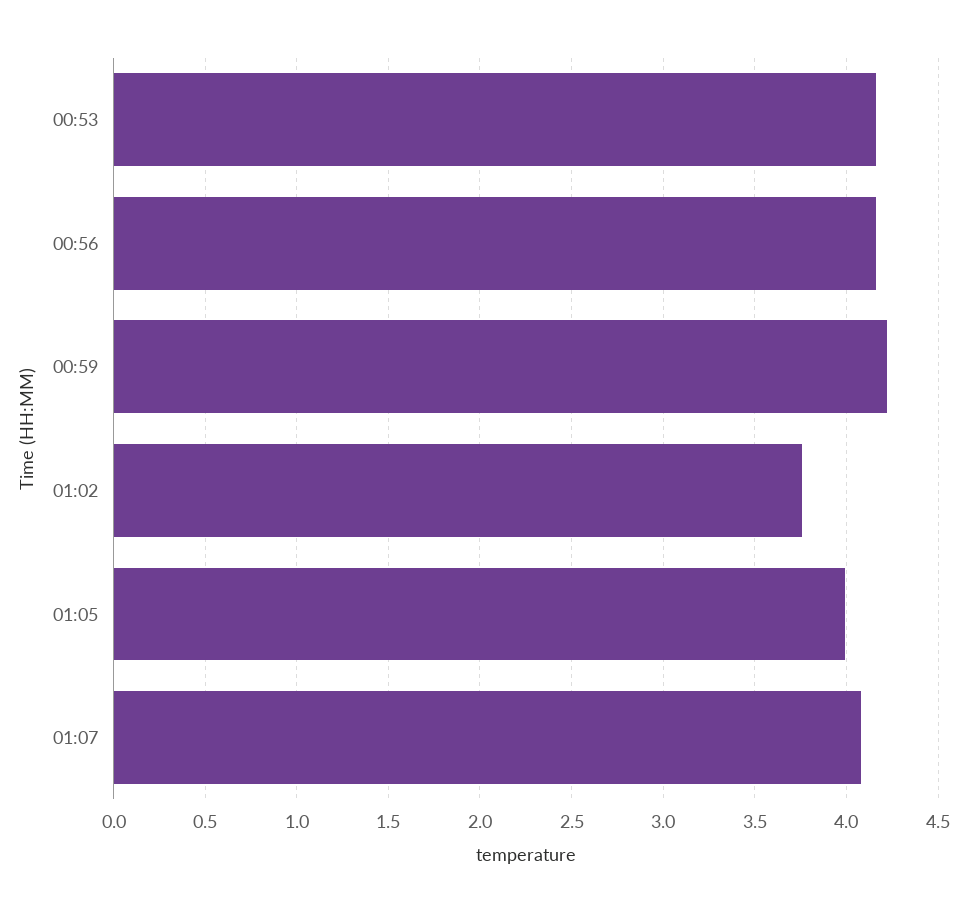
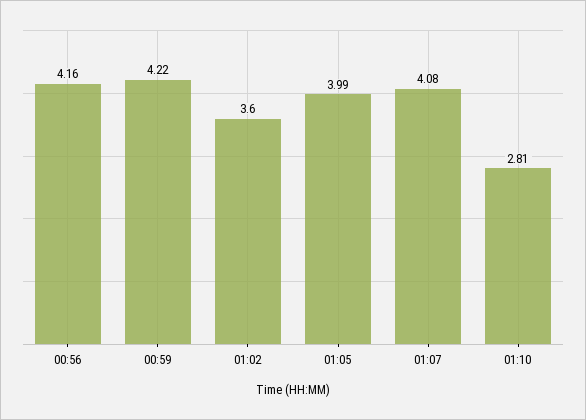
00:53: 4.15 -> none
01:02: 3.75 -> 3.6
01:10: none -> 2.81

